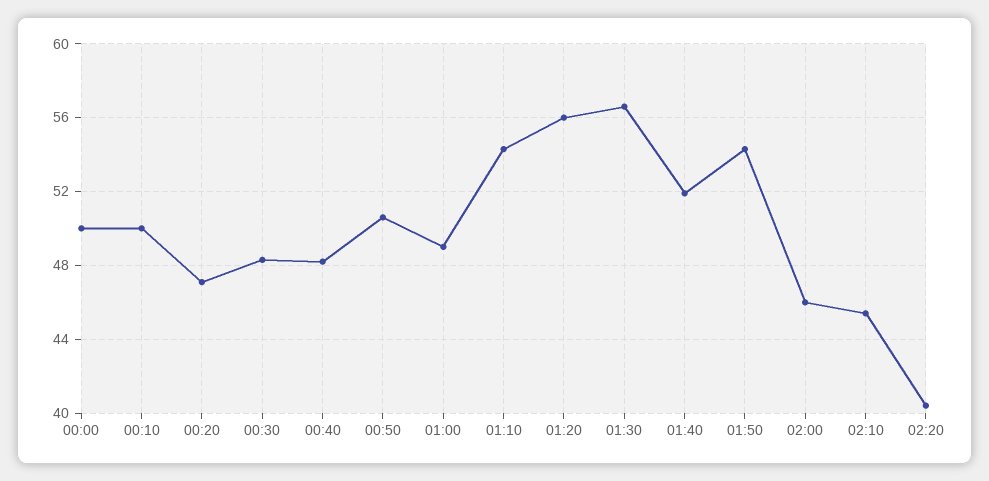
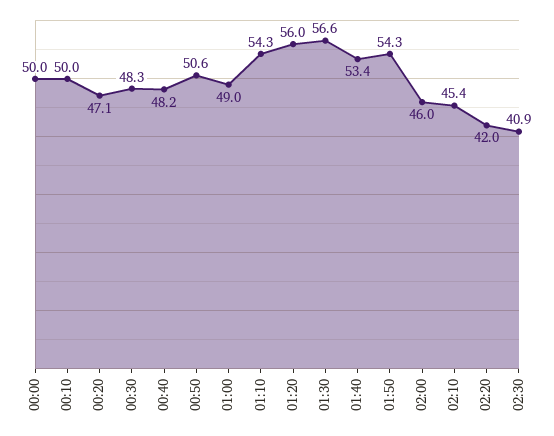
01:40: 52 -> 53.4
02:20: 40.5 -> 42
02:30: none -> 40.9

